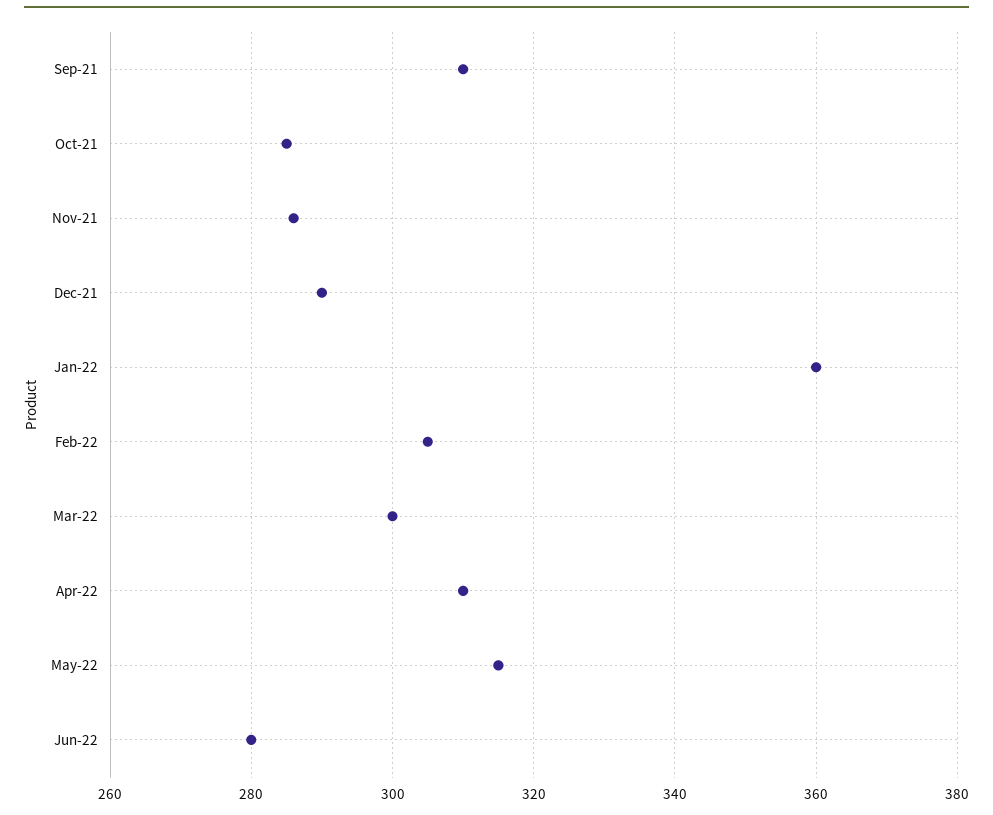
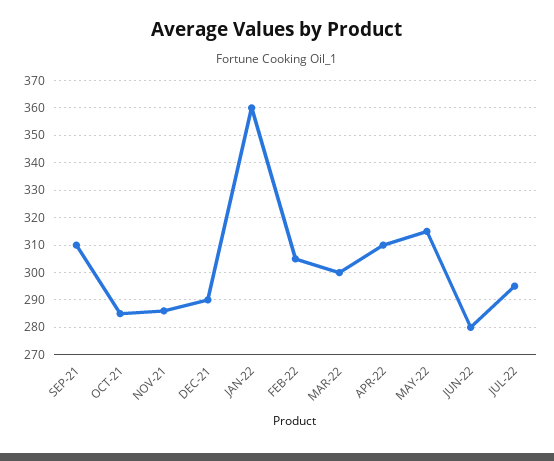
JUL-22: none -> 295

